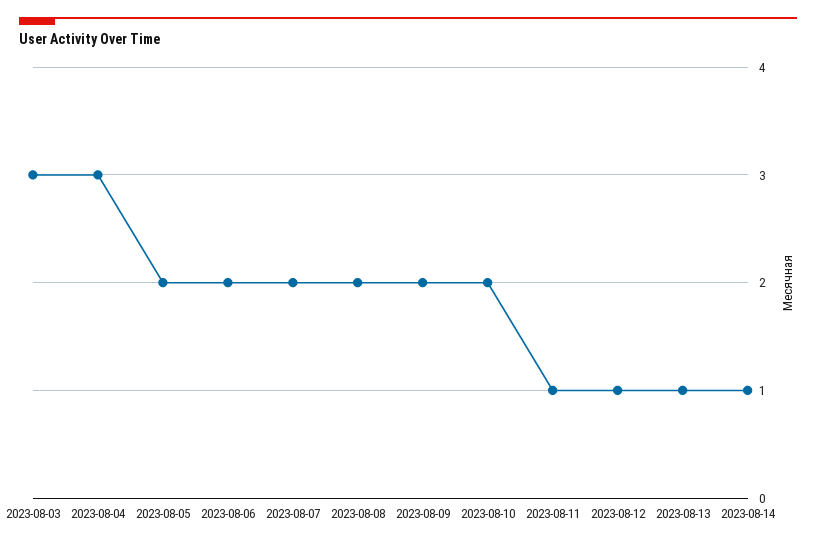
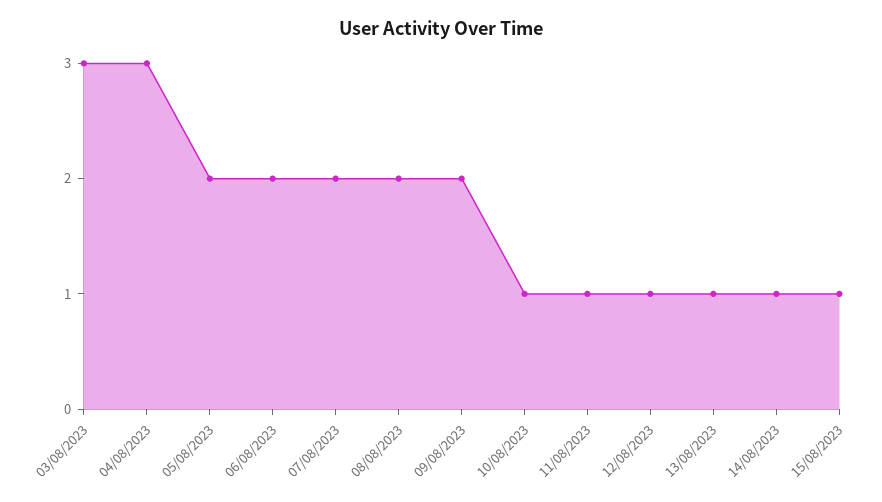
2023-08-10: 2 -> 1
15/08/2023: none -> 1

